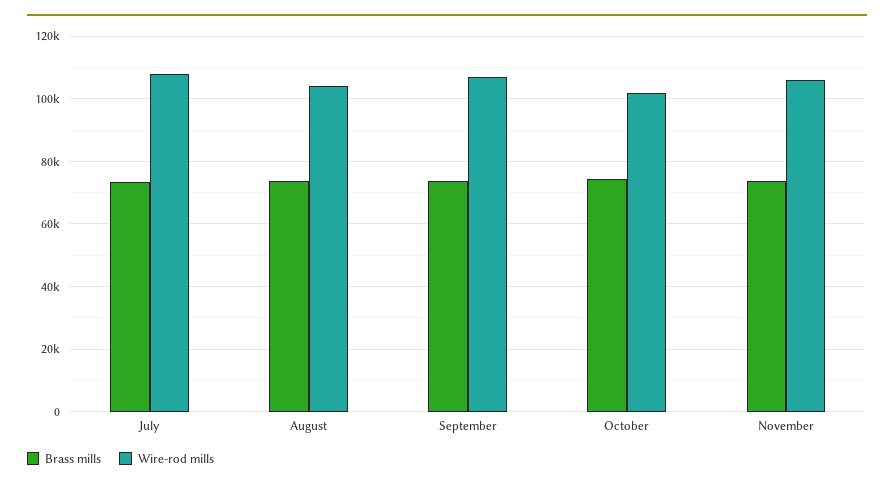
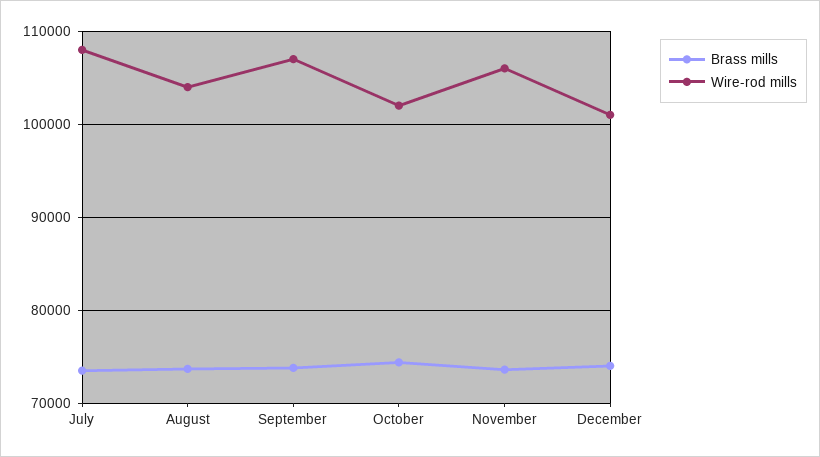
Brass mills, December: none -> 74000
Wire-rod mills, December: none -> 101000

